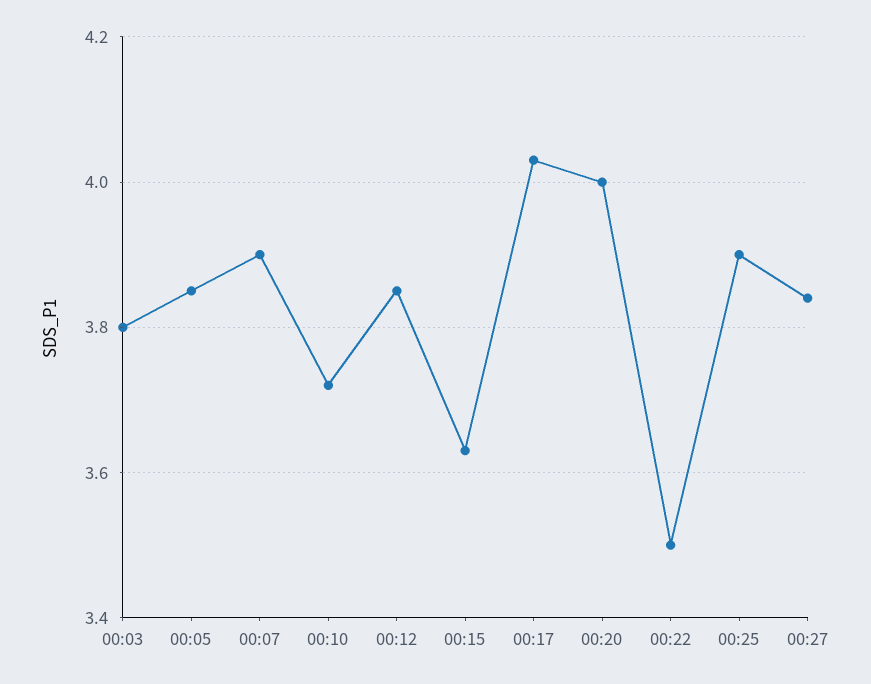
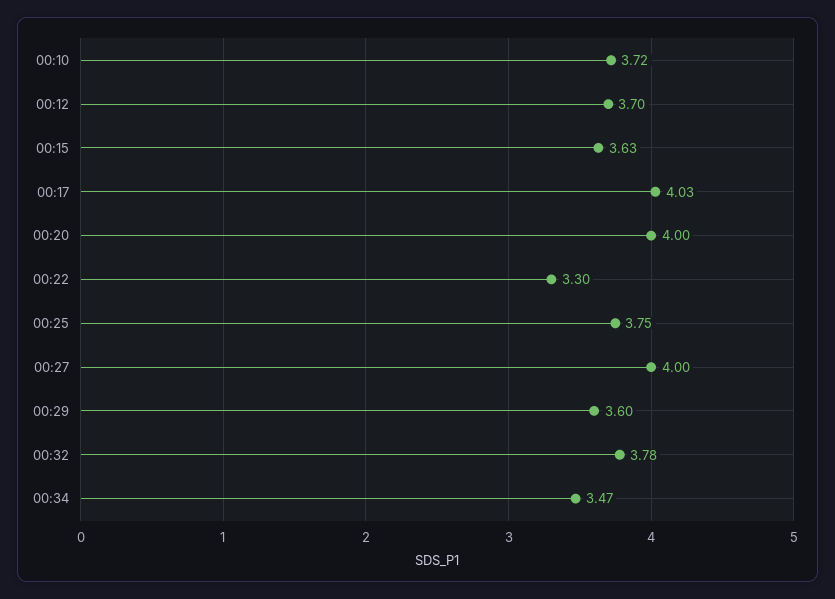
00:03: 3.8 -> none
00:05: 3.85 -> none
00:07: 3.9 -> none
00:12: 3.85 -> 3.7
00:22: 3.5 -> 3.3
00:25: 3.9 -> 3.75
00:27: 3.85 -> 4
00:29: none -> 3.6
00:32: none -> 3.78
00:34: none -> 3.47

